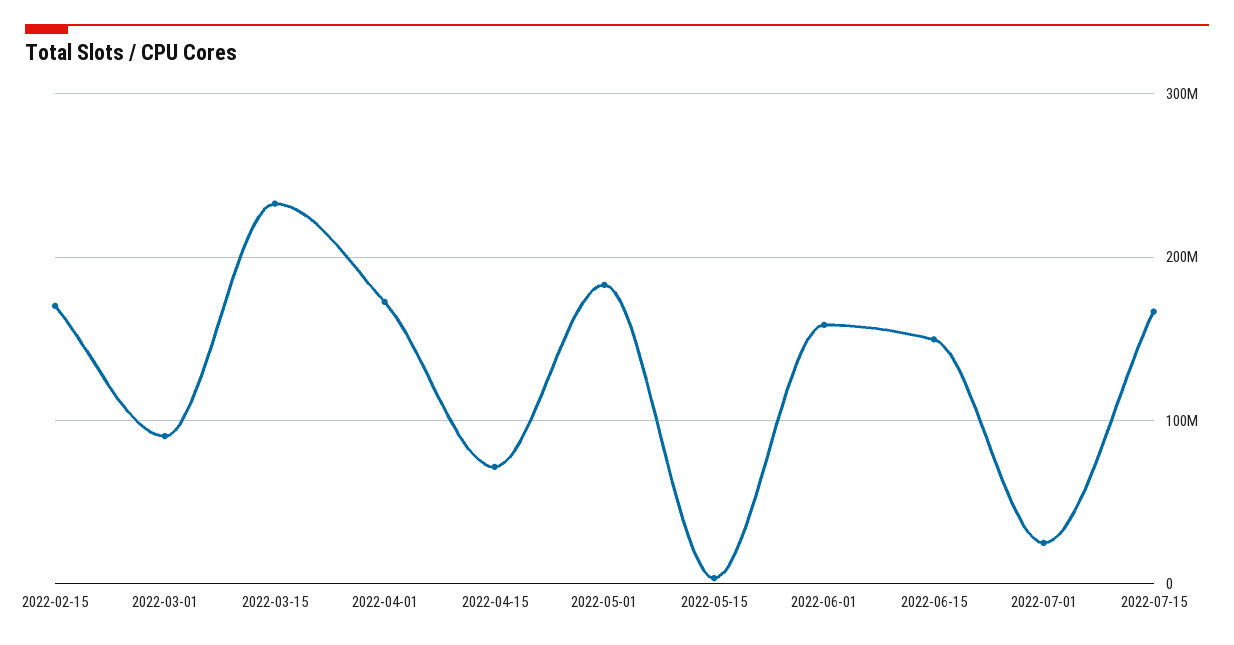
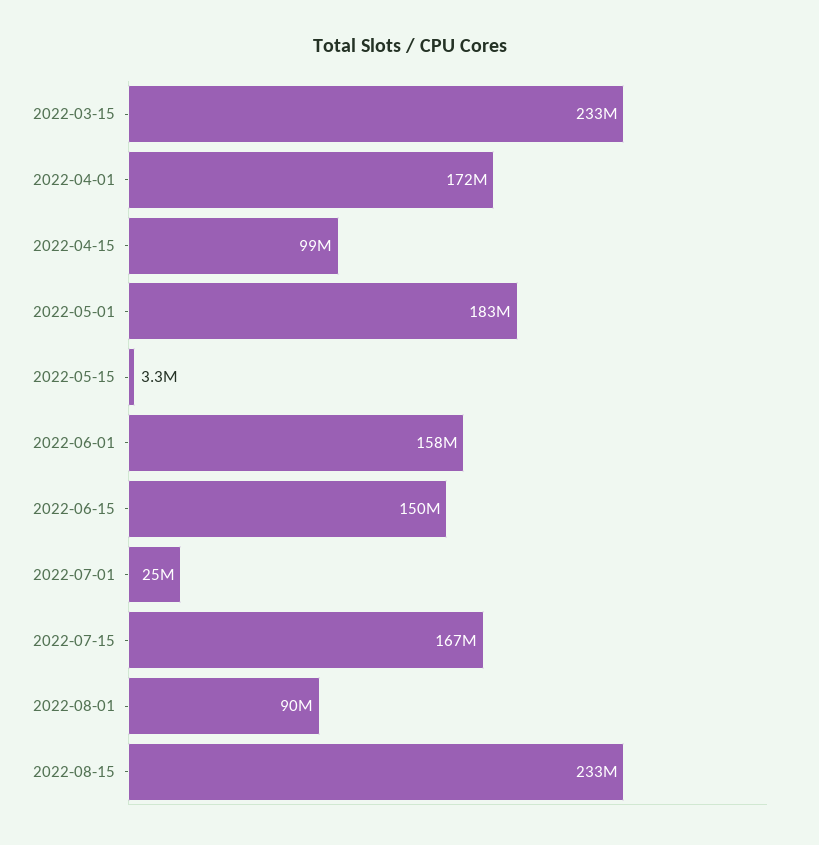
2022-02-15: 170000000 -> none
2022-03-01: 90000000 -> none
2022-04-15: 70000000 -> 99000000
2022-08-01: none -> 90000000
2022-08-15: none -> 233000000

